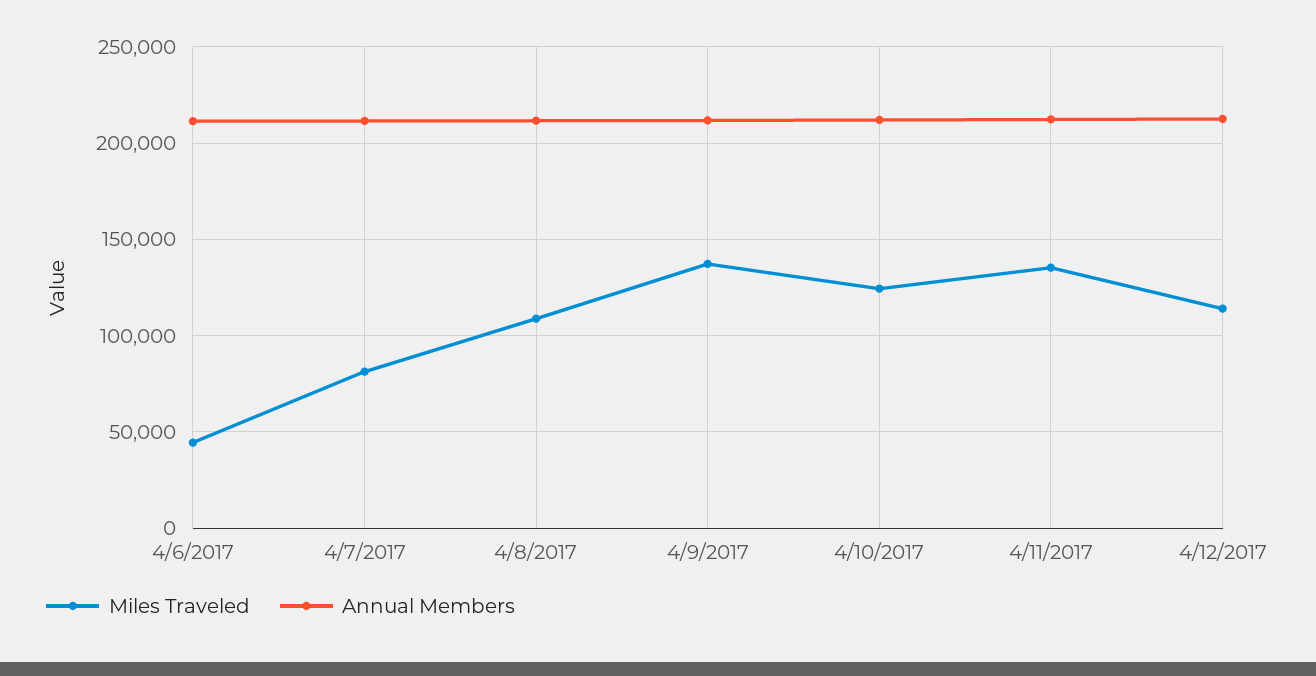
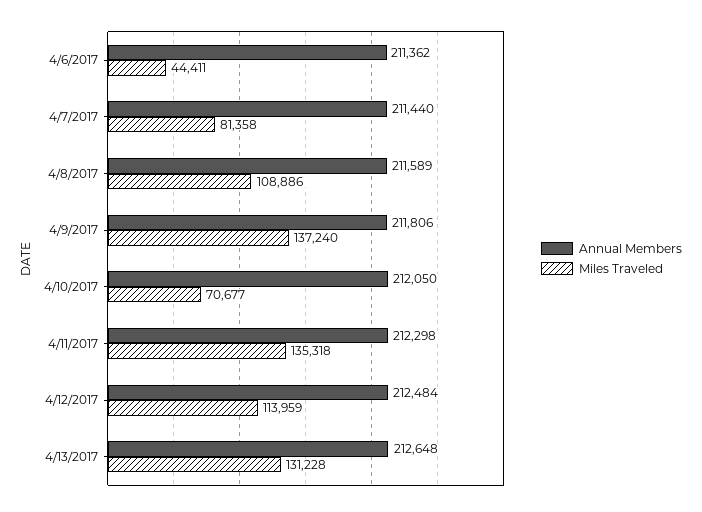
Miles Traveled, 4/10/2017: 125000 -> 70677
Annual Members, 4/13/2017: none -> 212648
Miles Traveled, 4/13/2017: none -> 131228

